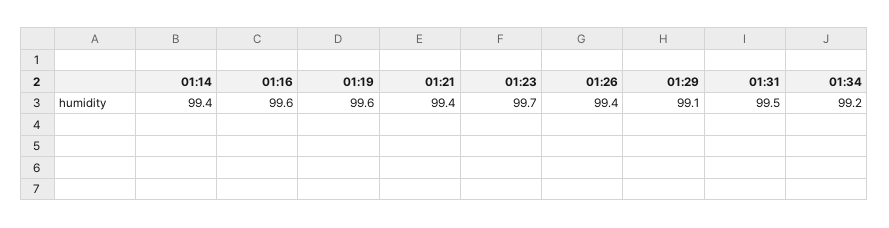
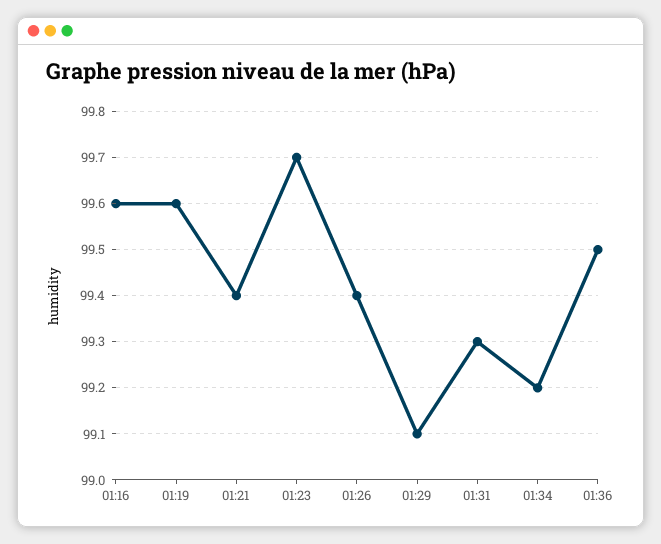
01:14: 99.4 -> none
01:31: 99.5 -> 99.3
01:36: none -> 99.5

